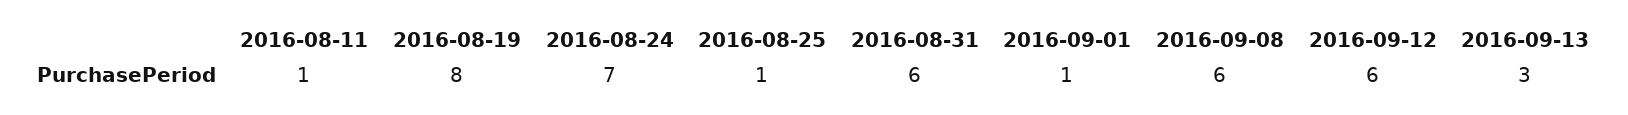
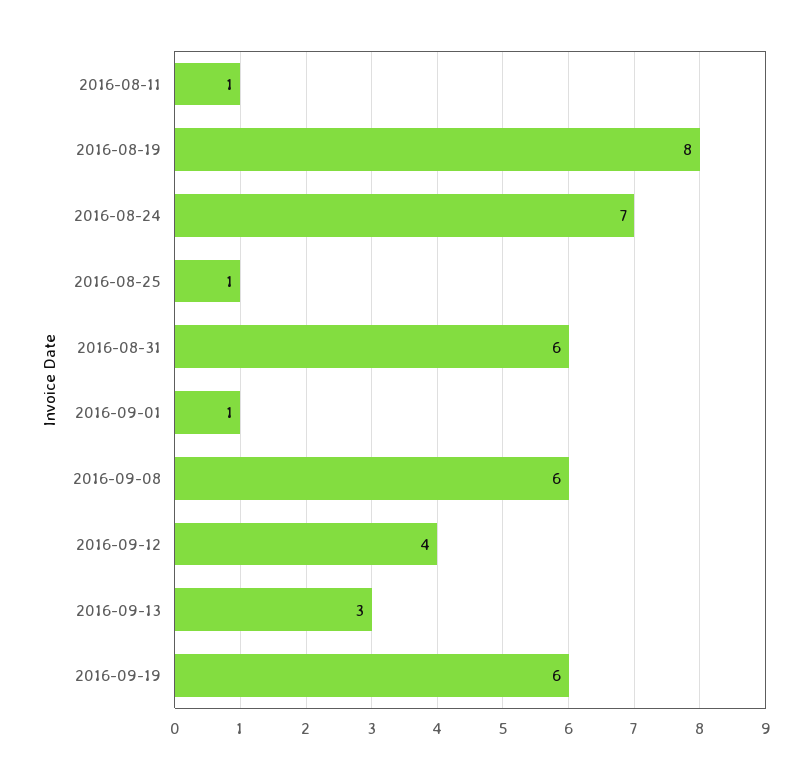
2016-09-12: 6 -> 4
2016-09-19: none -> 6

